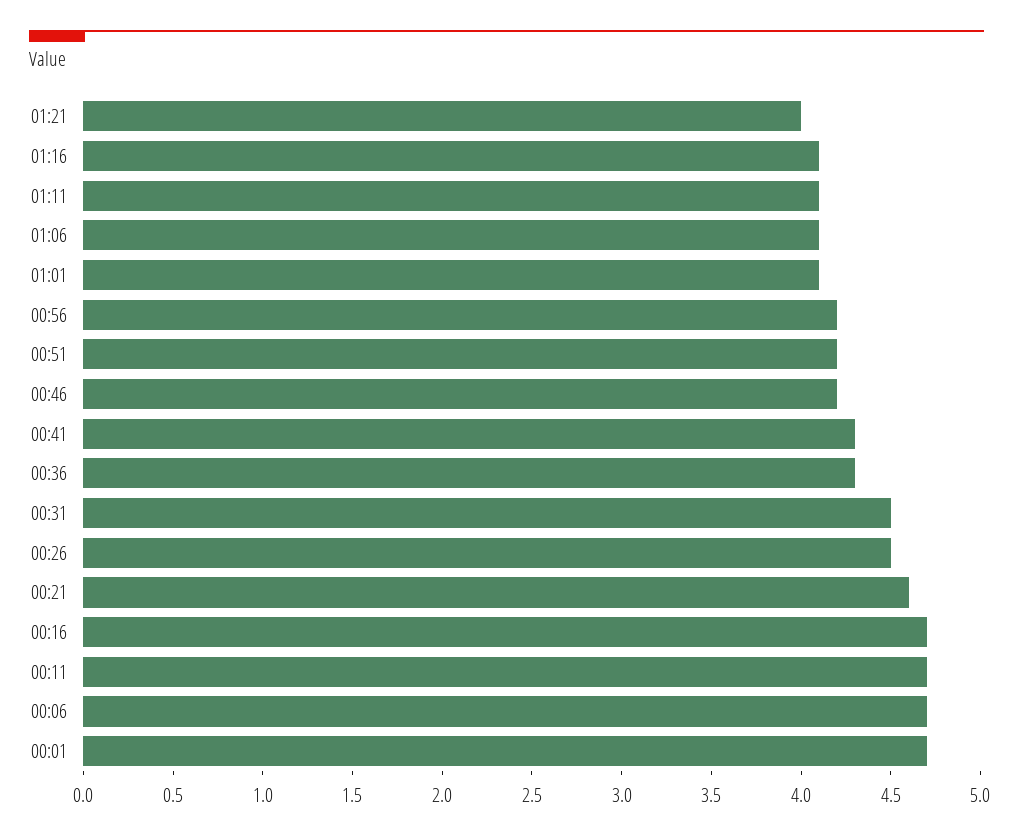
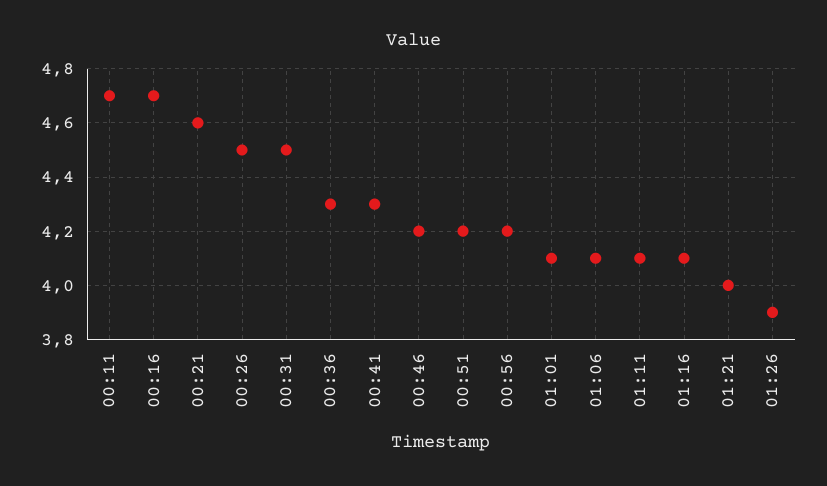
00:06: 4.7 -> none
00:01: 4.7 -> none
01:26: none -> 3.9

